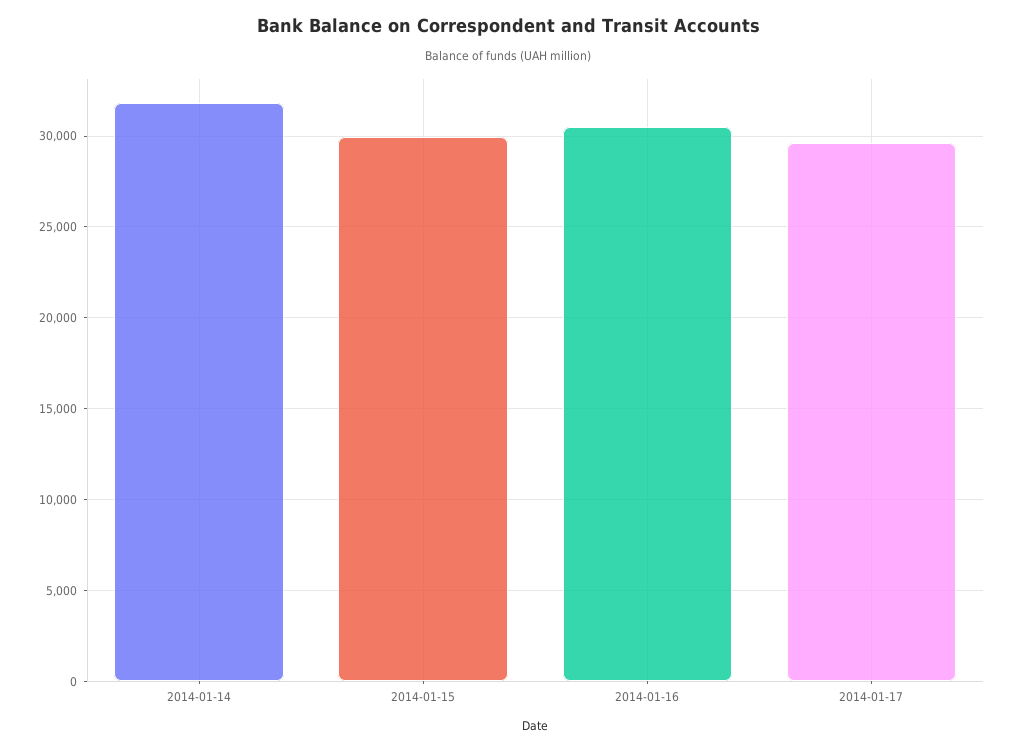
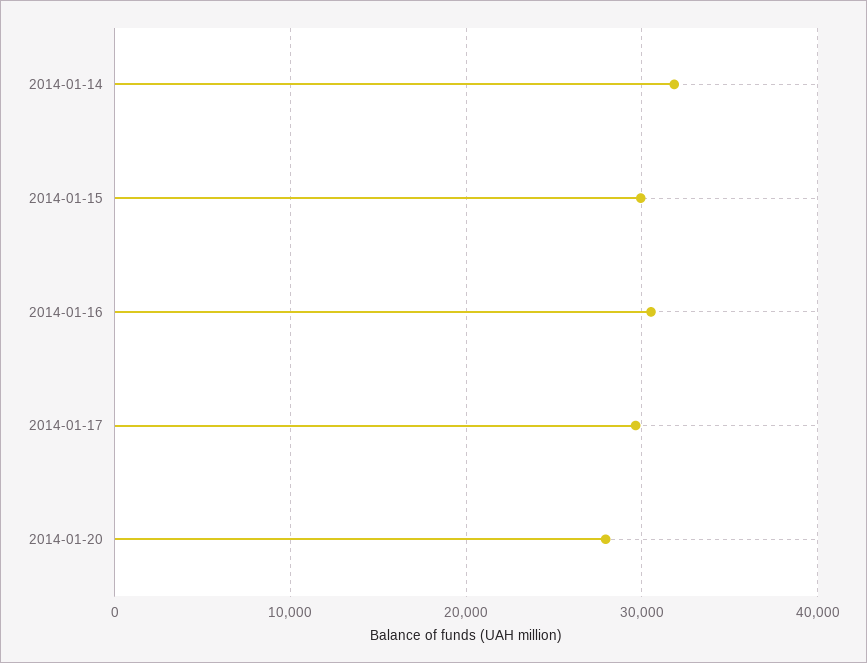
2014-01-20: none -> 28000

